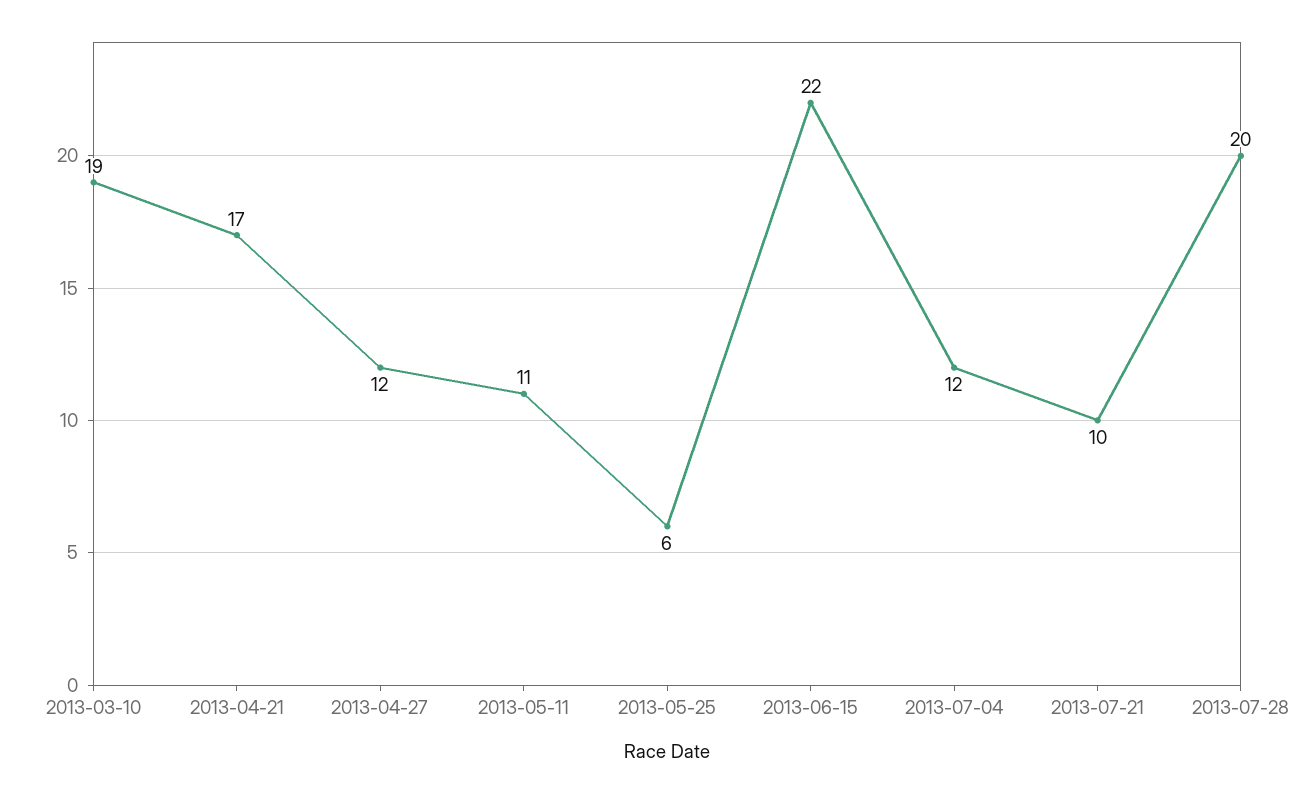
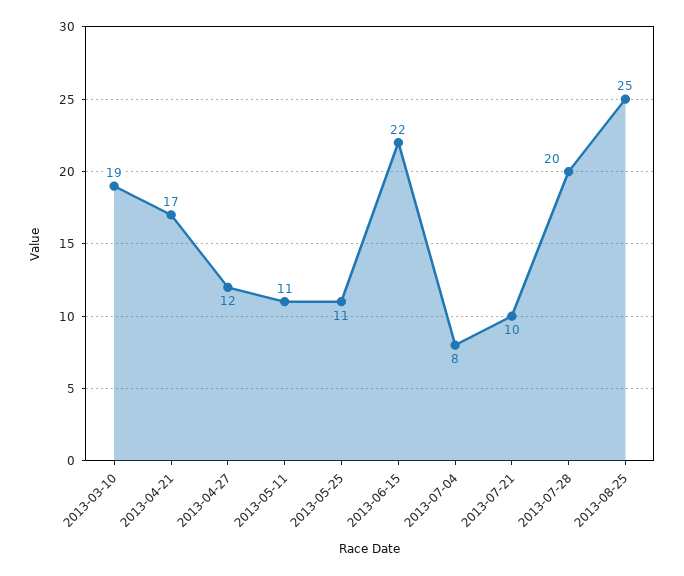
2013-05-25: 6 -> 11
2013-07-04: 12 -> 8
2013-08-25: none -> 25

